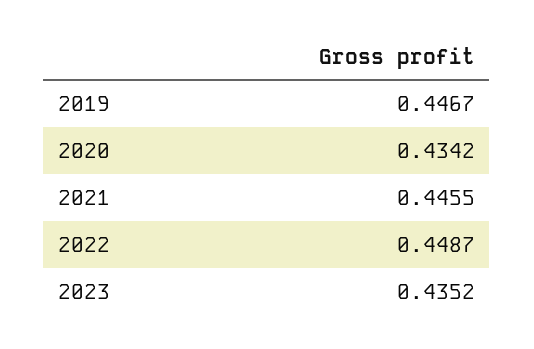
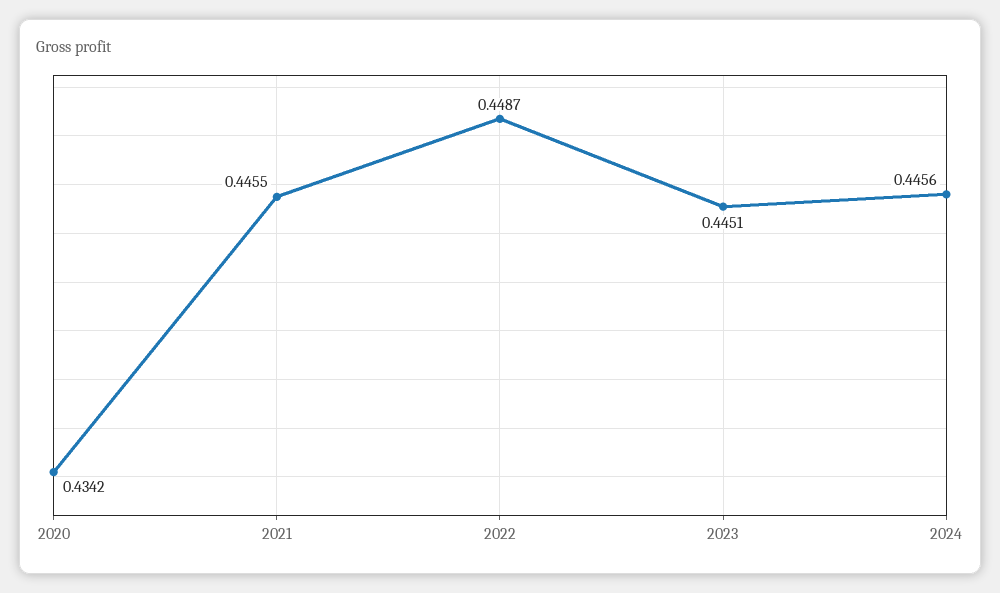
2019: 0.4467 -> none
2023: 0.4352 -> 0.4451
2024: none -> 0.4456

